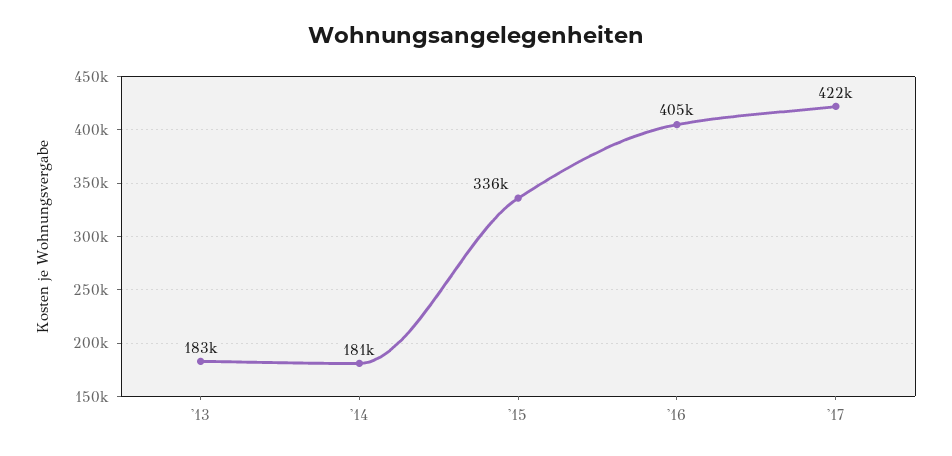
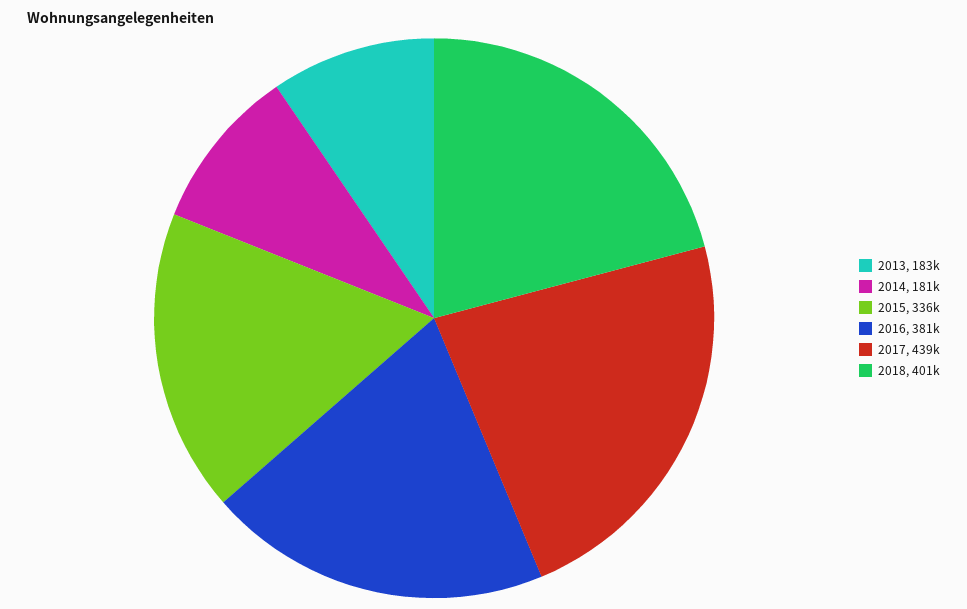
'16: 405000 -> 381000
'17: 422000 -> 439000
2018: none -> 401000

